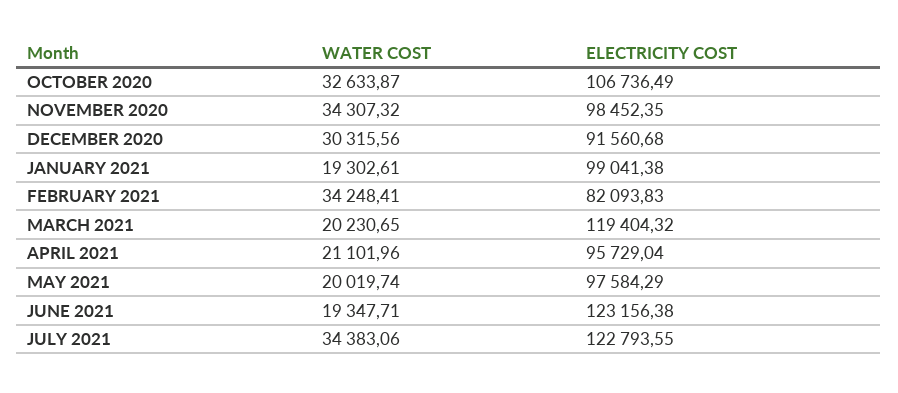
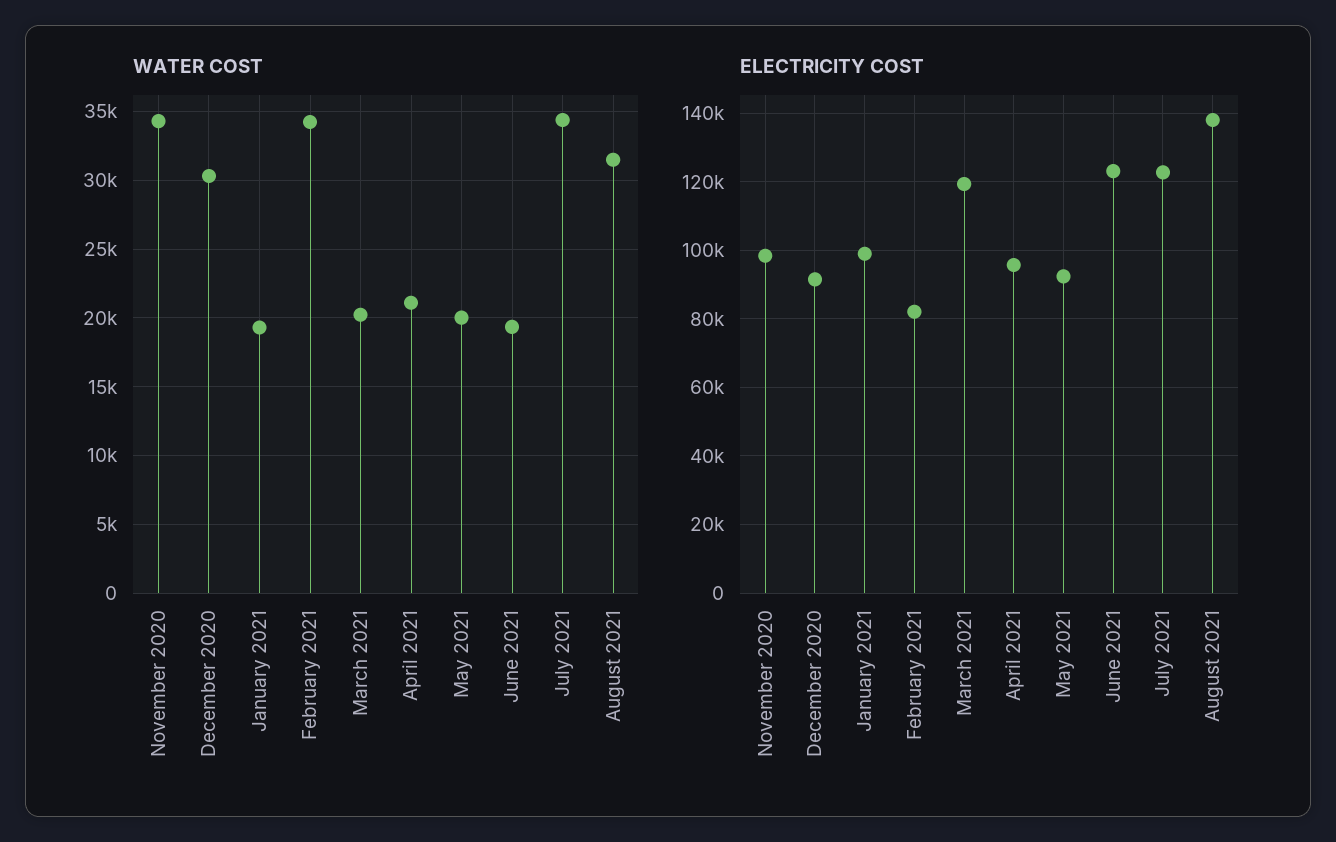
WATER COST, OCTOBER 2020: 32633.87 -> none
ELECTRICITY COST, OCTOBER 2020: 106736.49 -> none
ELECTRICITY COST, MAY 2021: 97584.29 -> 92000
WATER COST, August 2021: none -> 31500
ELECTRICITY COST, August 2021: none -> 138000

